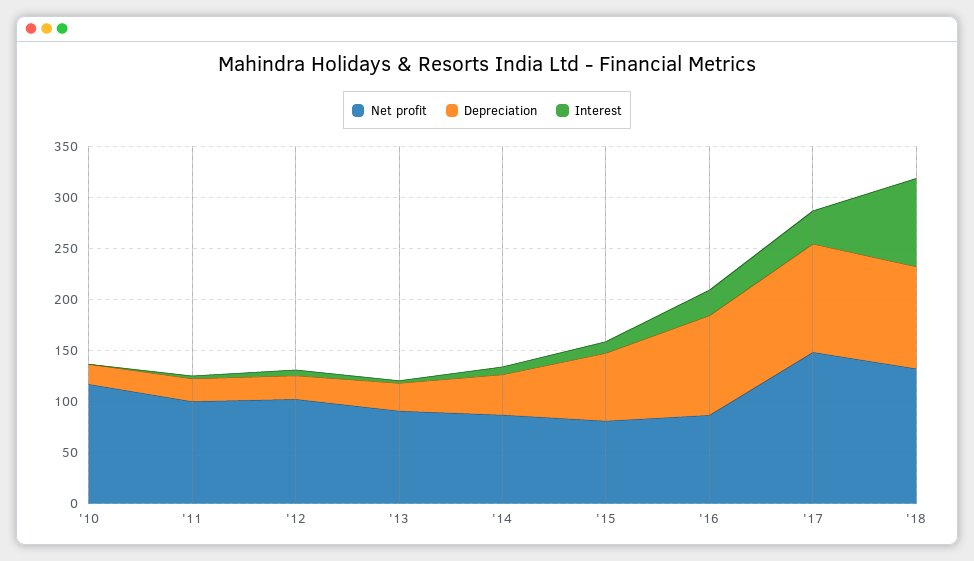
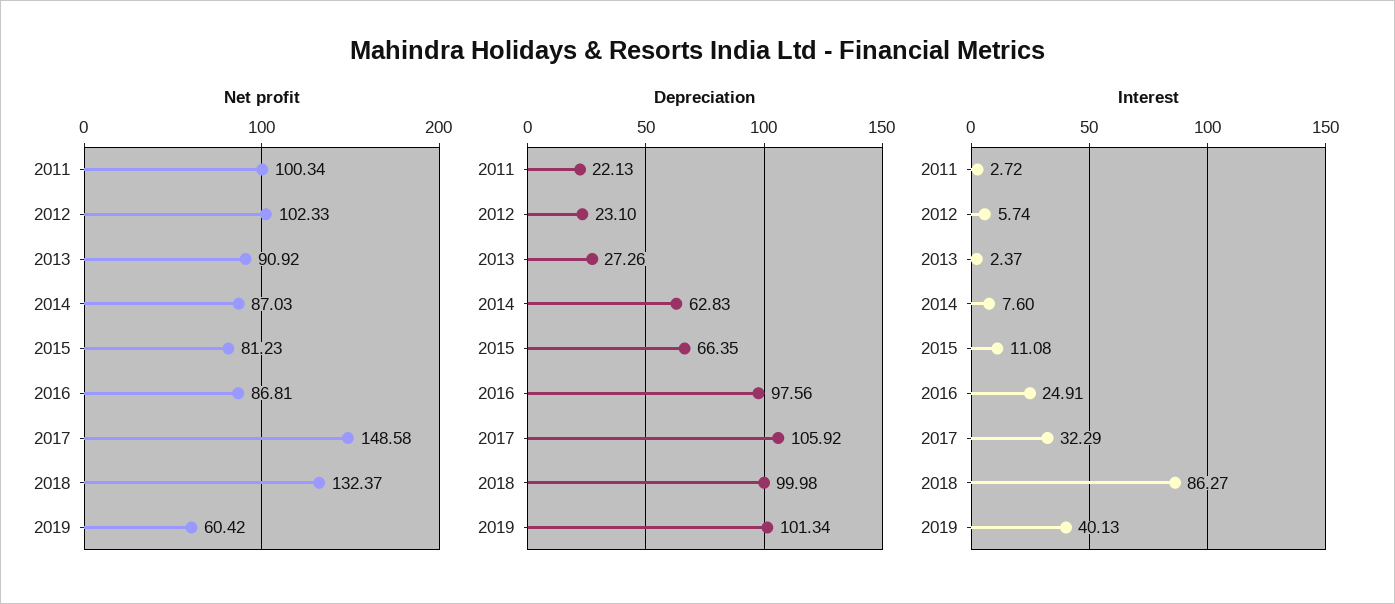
Net profit, '10: 120 -> none
Depreciation, '10: 20 -> none
Interest, '10: 0 -> none
Depreciation, '14: 40 -> 62.83
Net profit, 2019: none -> 60.42
Depreciation, 2019: none -> 101.34
Interest, 2019: none -> 40.13

